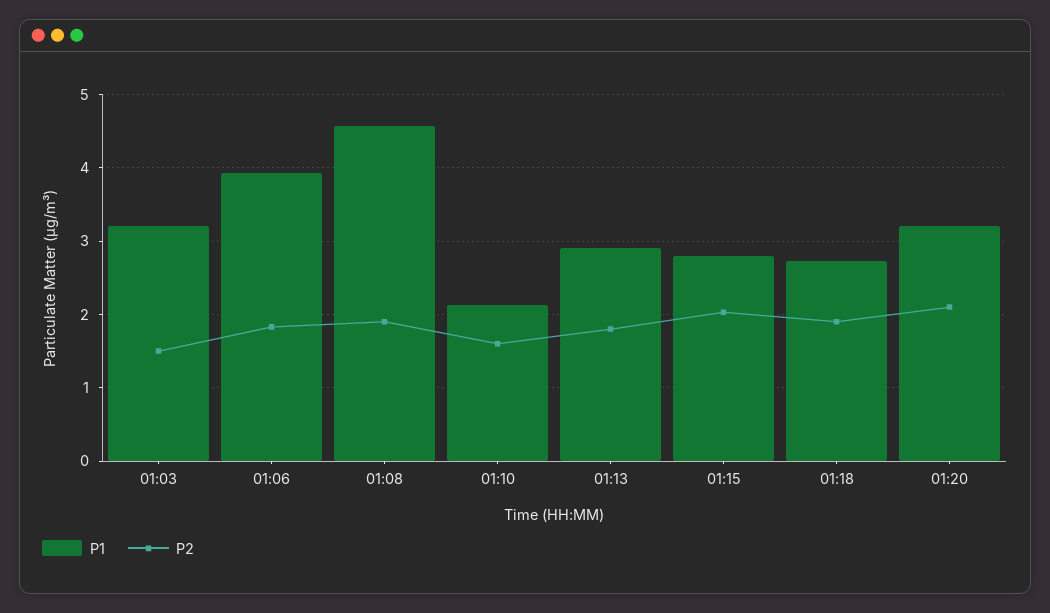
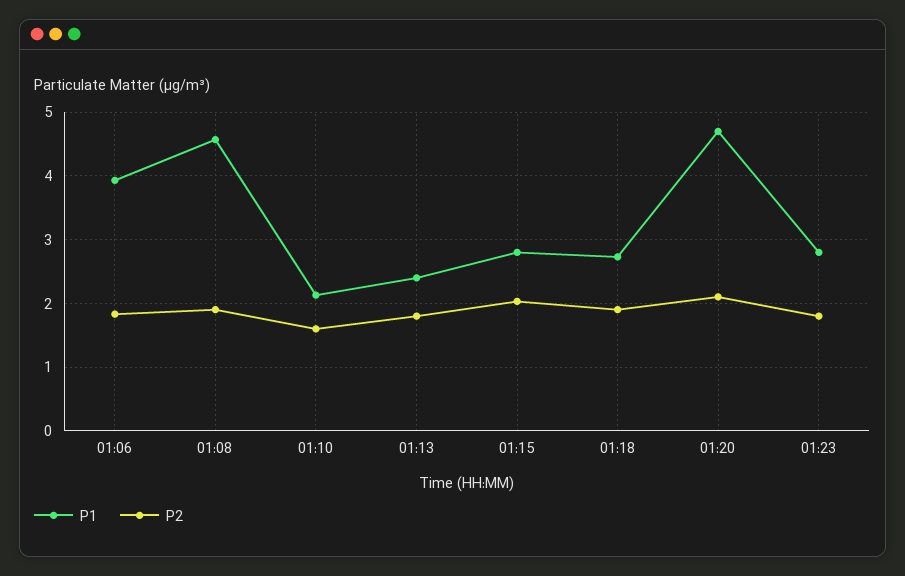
P1, 01:03: 3.2 -> none
P2, 01:03: 1.5 -> none
P1, 01:13: 2.9 -> 2.4
P1, 01:20: 3.2 -> 4.7
P1, 01:23: none -> 2.8
P2, 01:23: none -> 1.8

